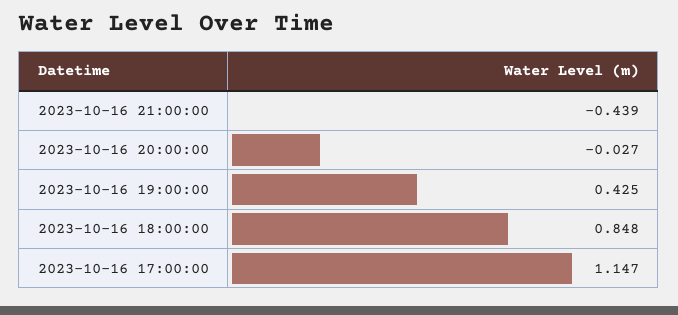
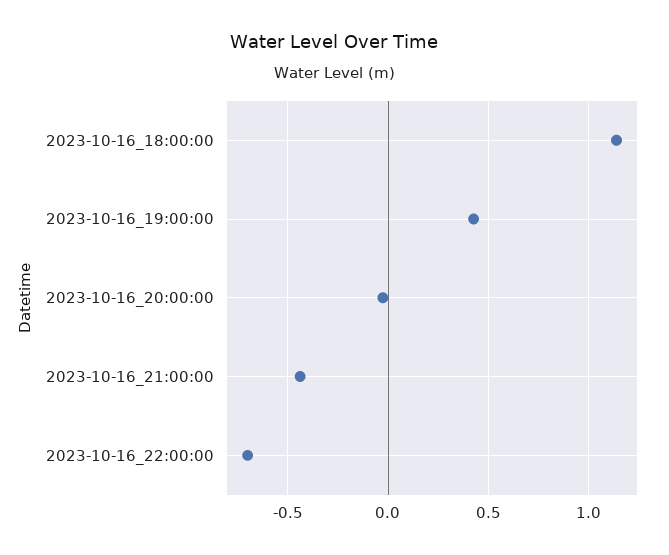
2023-10-16 18:00:00: 0.848 -> 1.15
2023-10-16 17:00:00: 1.147 -> none
2023-10-16_22:00:00: none -> -0.7

